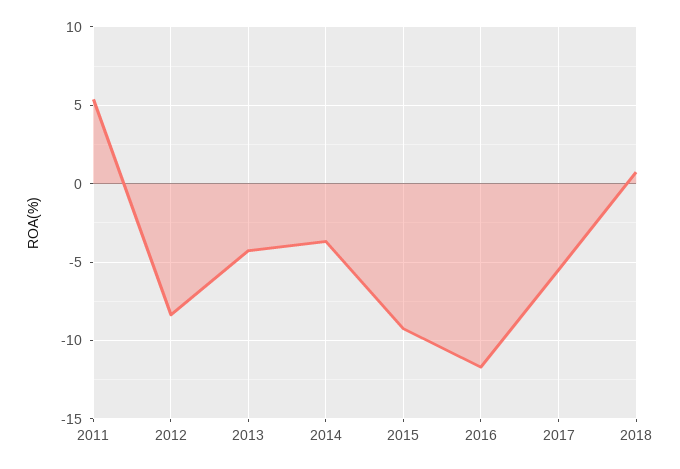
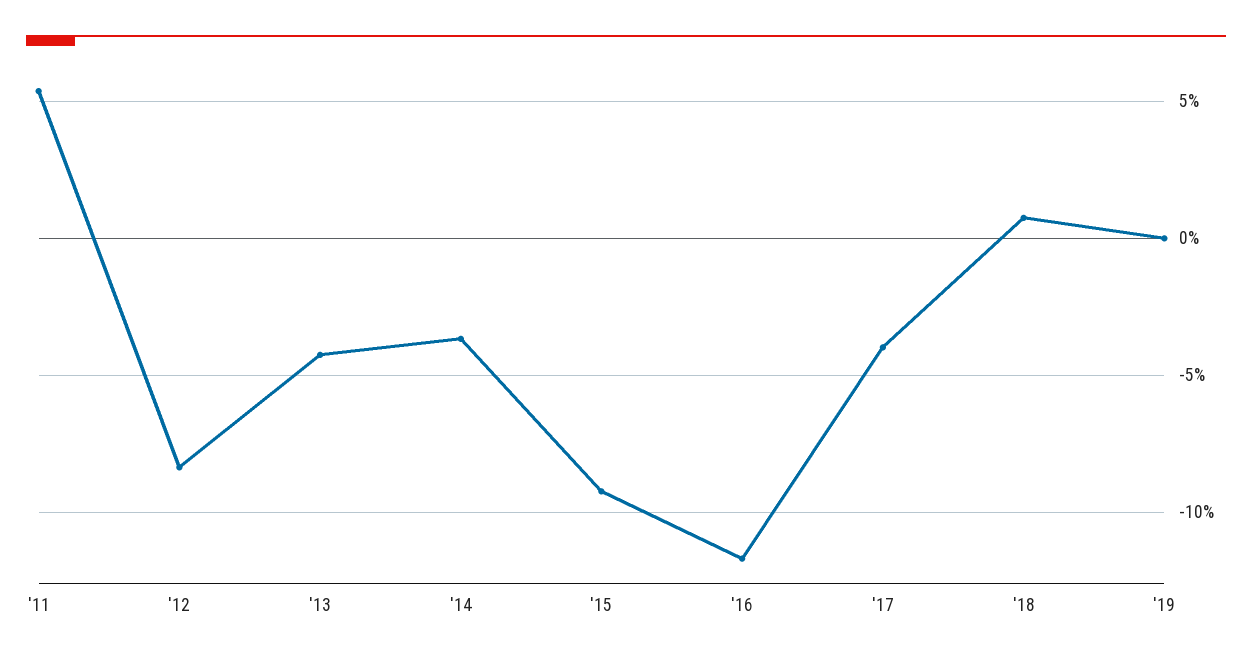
2017: -5.5 -> -4
'19: none -> 0

